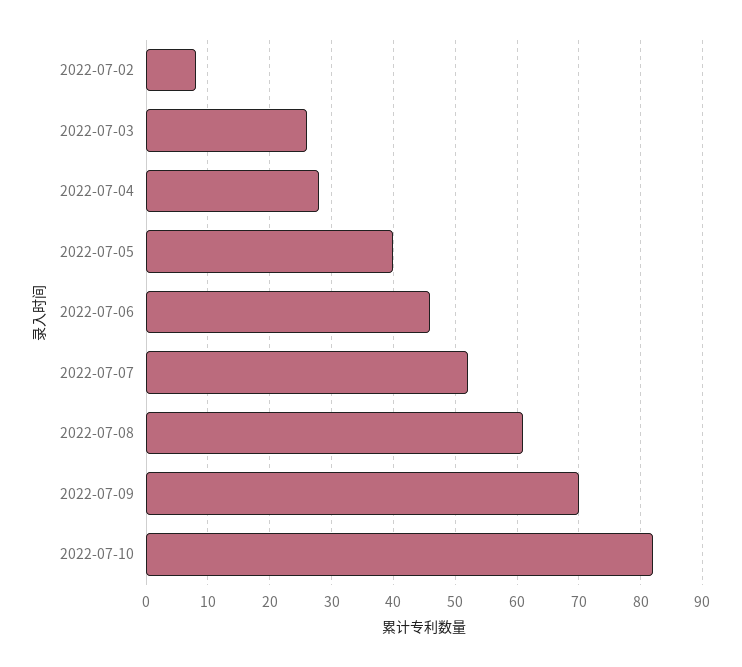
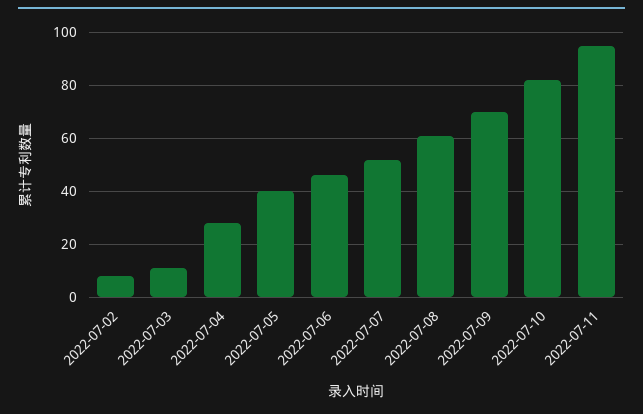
2022-07-03: 26 -> 10
2022-07-11: none -> 95

